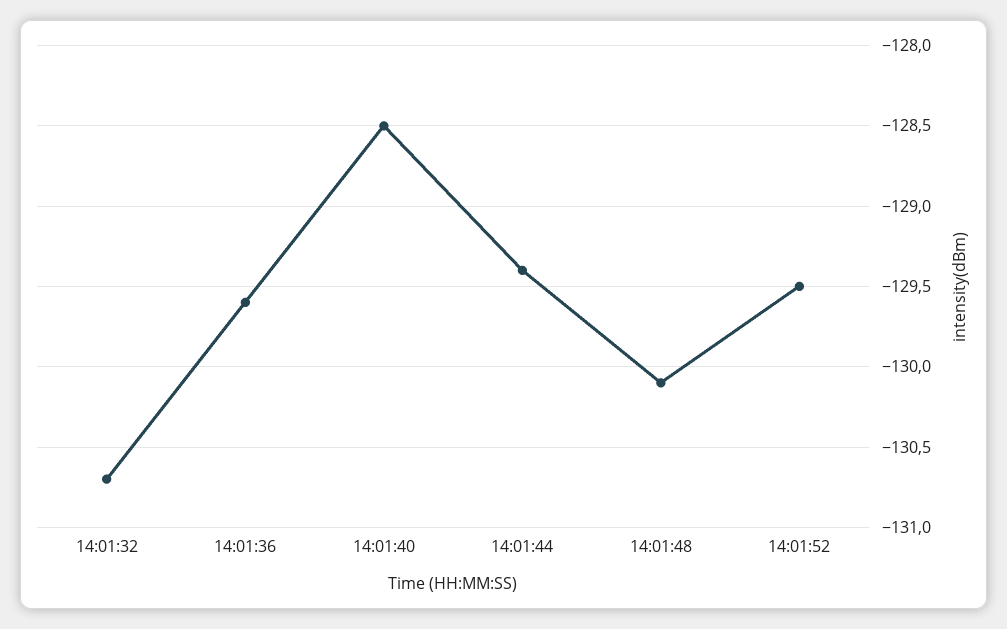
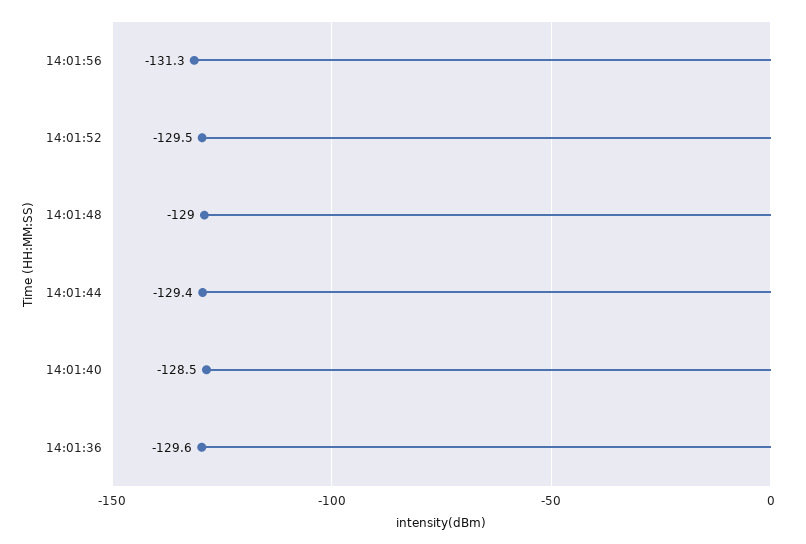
14:01:32: -130.7 -> none
14:01:48: -130.1 -> -129
14:01:56: none -> -131.3

